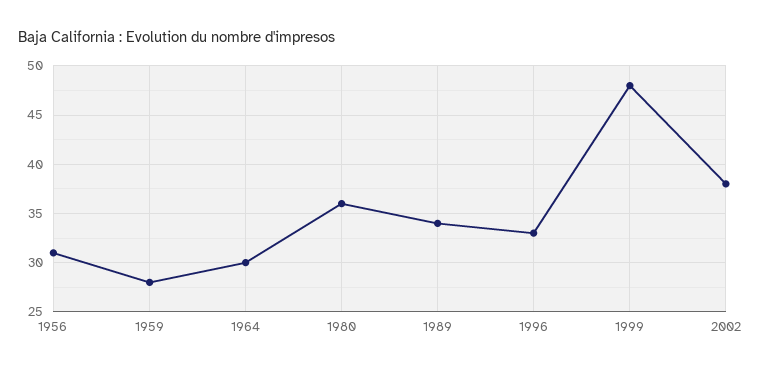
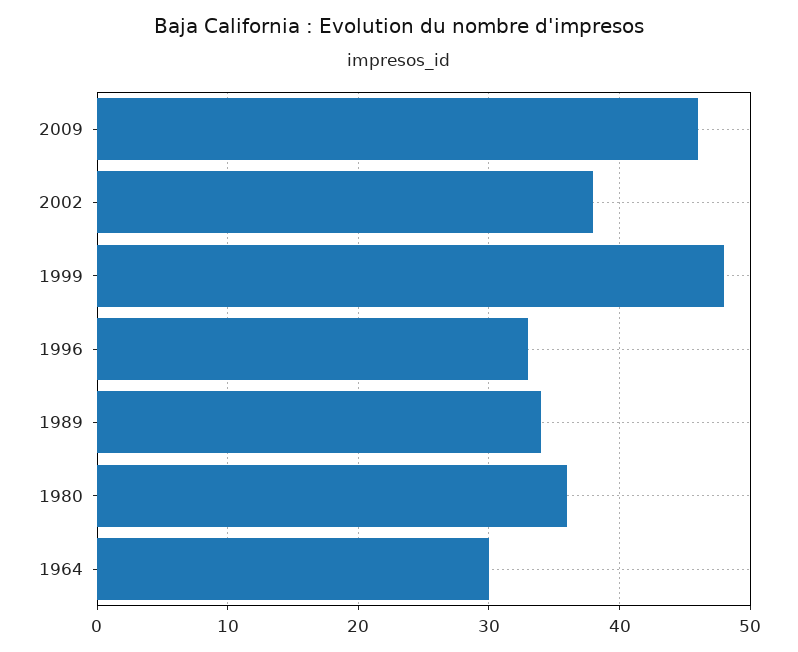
1956: 31 -> none
1959: 28 -> none
2009: none -> 46

